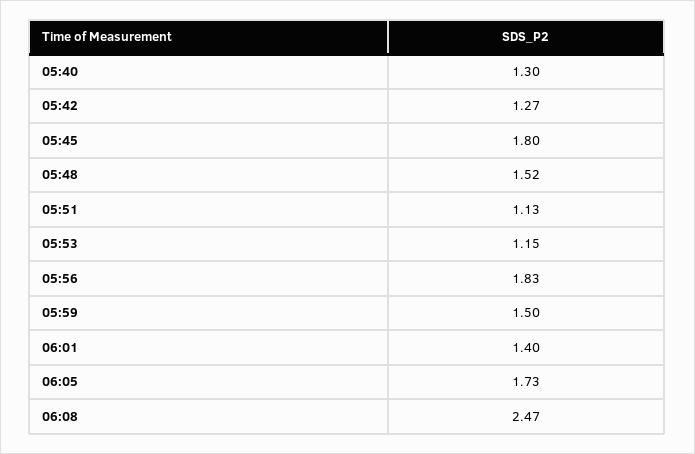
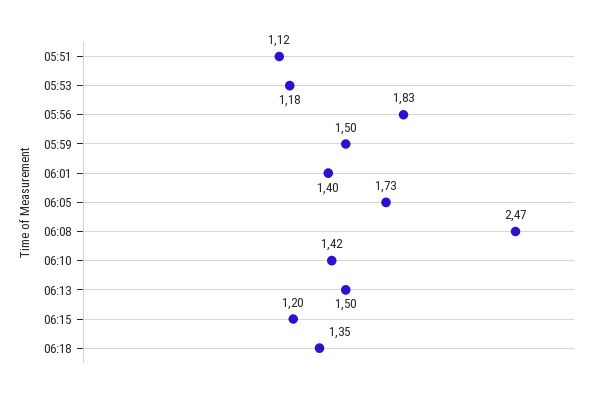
05:40: 1.3 -> none
05:42: 1.27 -> none
05:45: 1.8 -> none
05:48: 1.52 -> none
05:51: 1.13 -> 1.12
05:53: 1.15 -> 1.18
06:10: none -> 1.42
06:13: none -> 1.5
06:15: none -> 1.2
06:18: none -> 1.35

